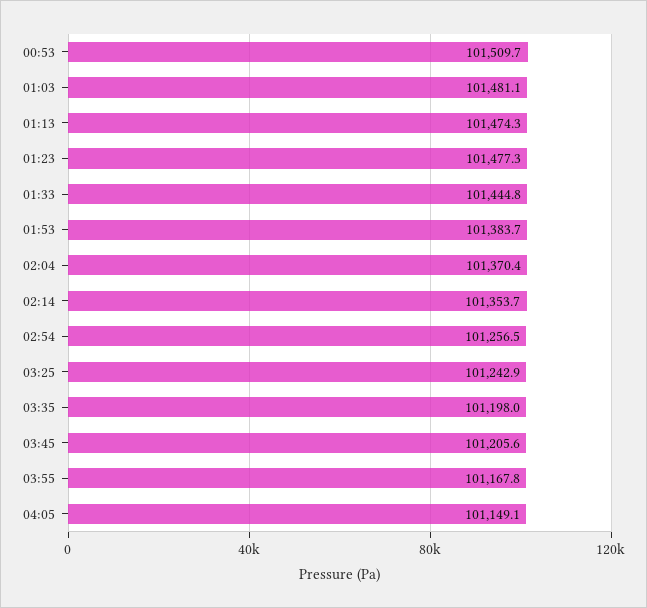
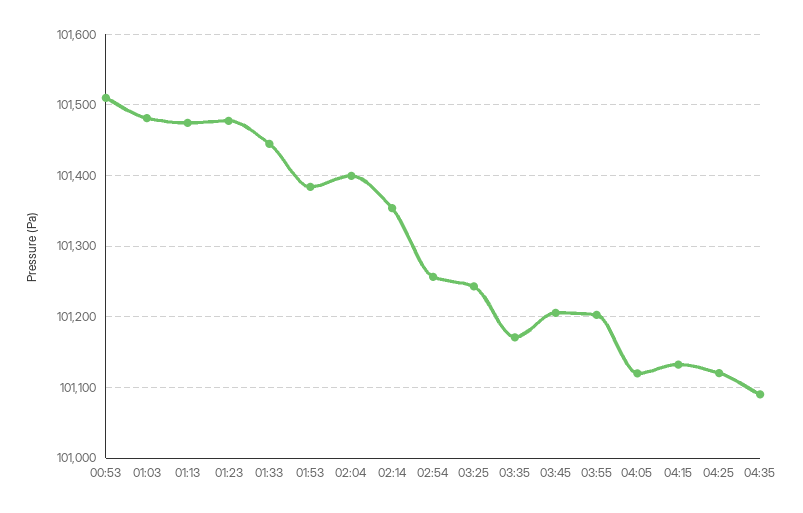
02:04: 101370.4 -> 101400
03:35: 101198 -> 101170
03:55: 101167.8 -> 101200
04:05: 101149.1 -> 101120
04:15: none -> 101130
04:25: none -> 101120
04:35: none -> 101090

